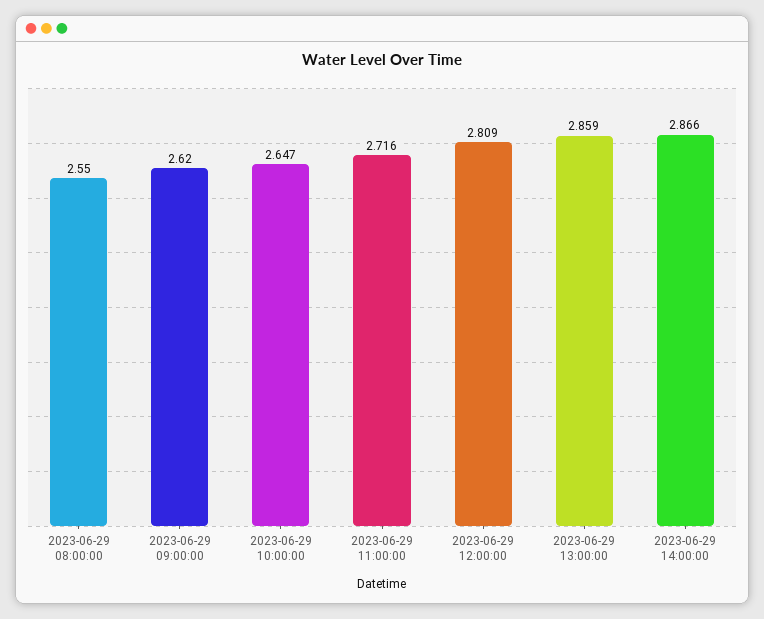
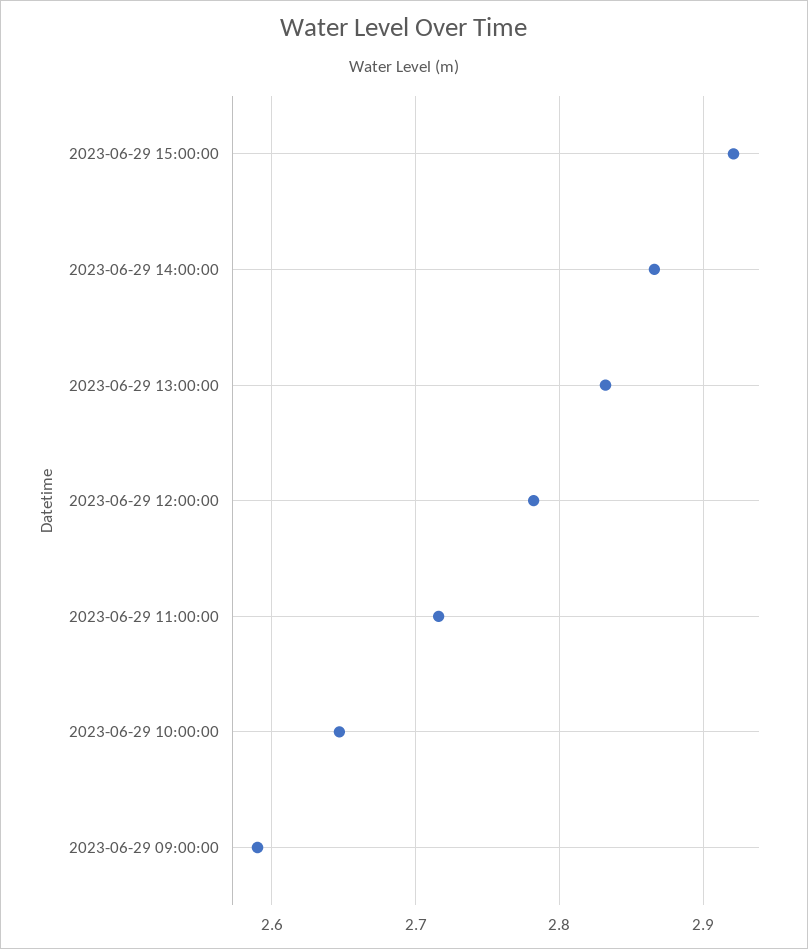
2023-06-29 08:00:00: 2.55 -> none
2023-06-29 09:00:00: 2.62 -> 2.59
2023-06-29 12:00:00: 2.809 -> 2.78
2023-06-29 13:00:00: 2.859 -> 2.83
2023-06-29 15:00:00: none -> 2.92

